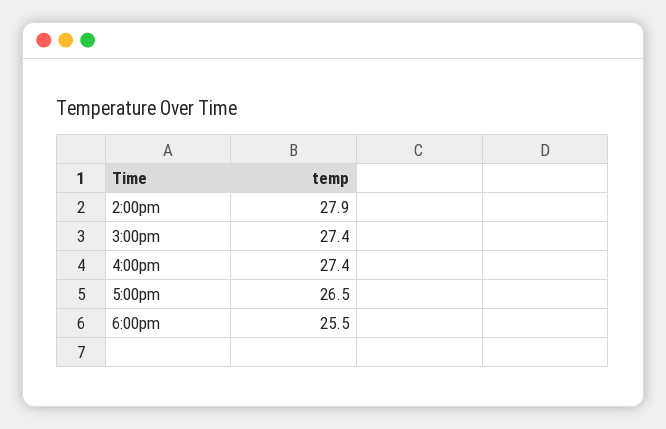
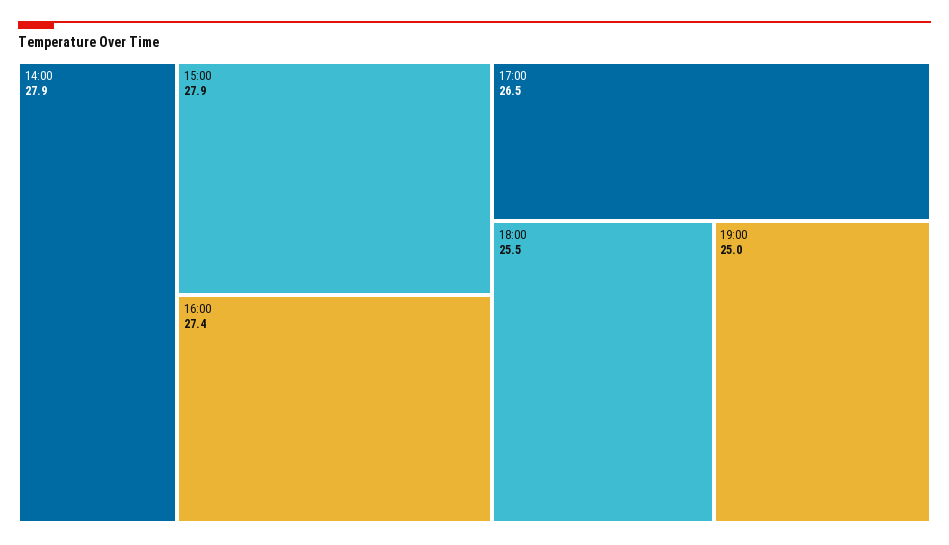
3:00pm: 27.4 -> 27.9
19:00: none -> 25

